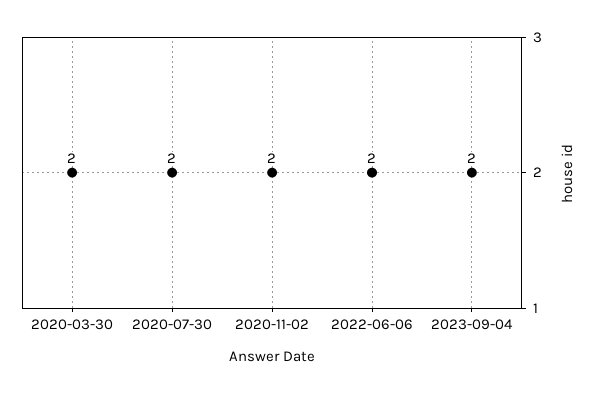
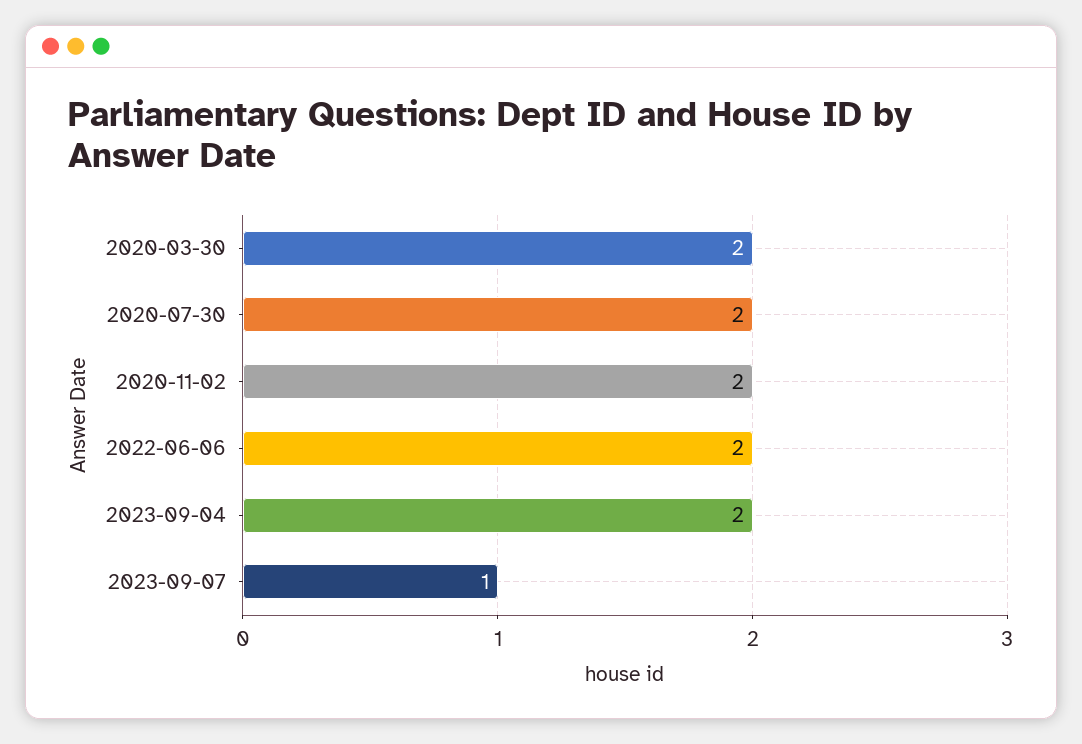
2023-09-07: none -> 1

